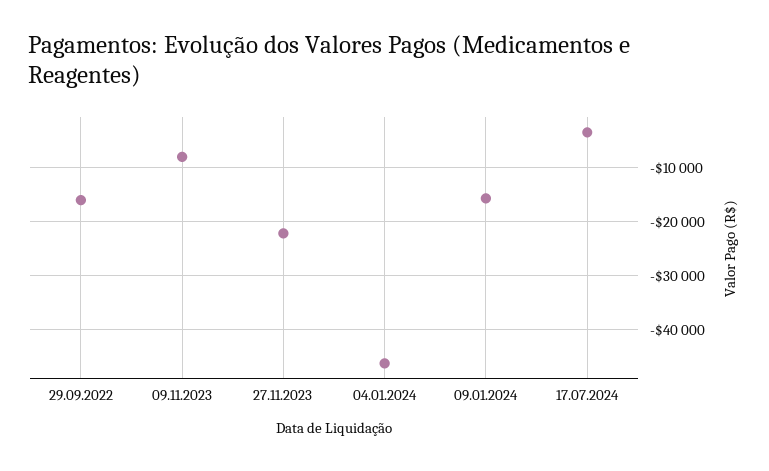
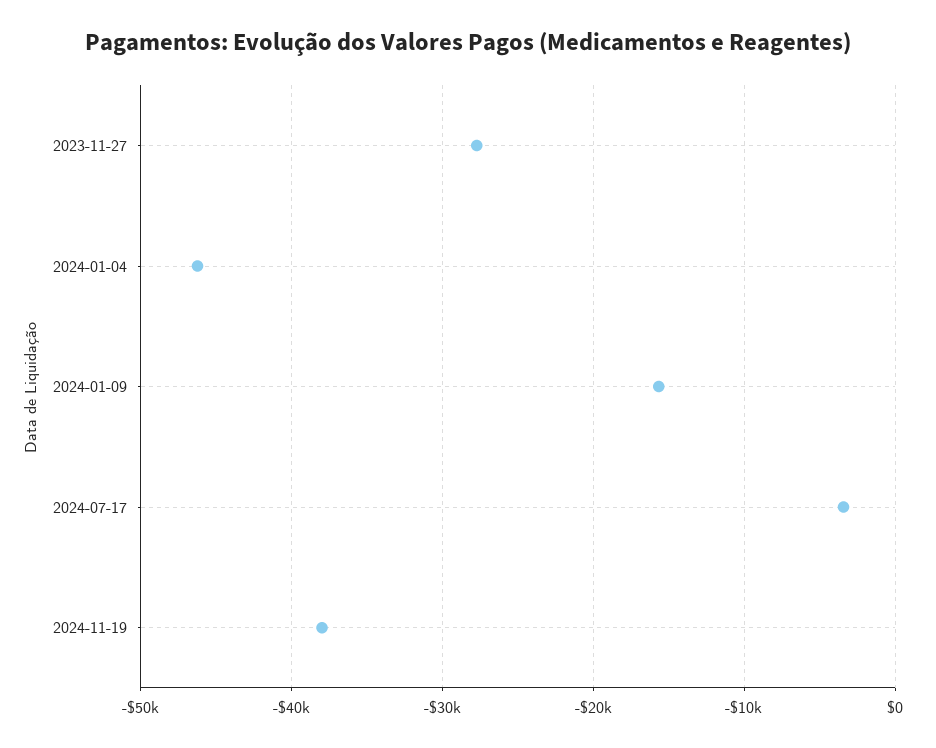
29.09.2022: -16000 -> none
09.11.2023: -8000 -> none
27.11.2023: -22000 -> -28000
2024-11-19: none -> -38000

